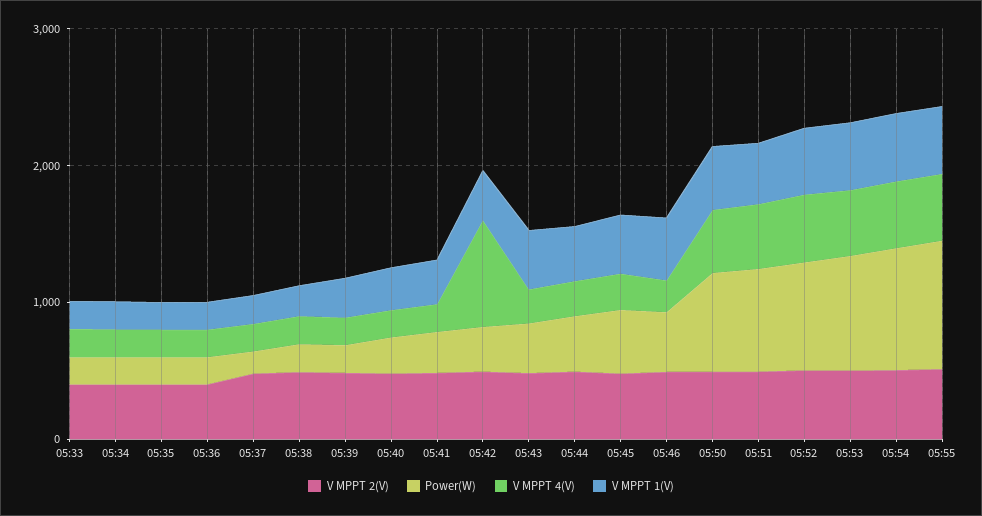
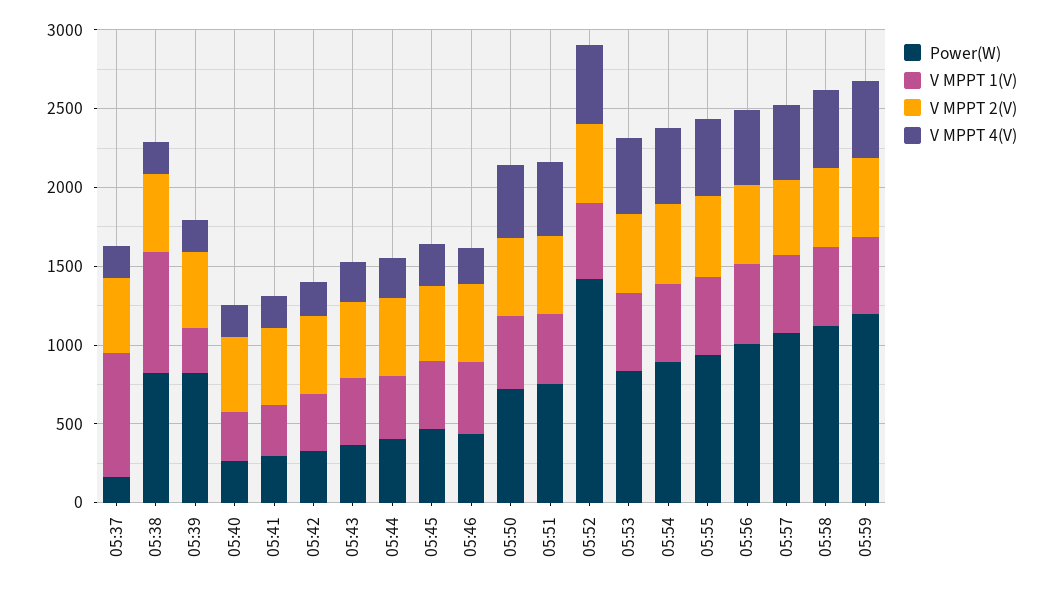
V MPPT 2(V), 05:33: 400 -> none
Power(W), 05:33: 200 -> none
V MPPT 4(V), 05:33: 200 -> none
V MPPT 1(V), 05:33: 200 -> none
V MPPT 2(V), 05:34: 400 -> none
Power(W), 05:34: 200 -> none
V MPPT 4(V), 05:34: 200 -> none
V MPPT 1(V), 05:34: 200 -> none
V MPPT 2(V), 05:35: 400 -> none
Power(W), 05:35: 200 -> none
V MPPT 4(V), 05:35: 200 -> none
V MPPT 1(V), 05:35: 200 -> none
V MPPT 2(V), 05:36: 400 -> none
Power(W), 05:36: 200 -> none
V MPPT 4(V), 05:36: 200 -> none
V MPPT 1(V), 05:36: 200 -> none
V MPPT 1(V), 05:37: 200 -> 800
Power(W), 05:38: 200 -> 800
V MPPT 1(V), 05:38: 200 -> 800
Power(W), 05:39: 200 -> 800
V MPPT 4(V), 05:42: 800 -> 200
Power(W), 05:52: 800 -> 1400
Power(W), 05:56: none -> 1000
V MPPT 1(V), 05:56: none -> 500
V MPPT 2(V), 05:56: none -> 500
V MPPT 4(V), 05:56: none -> 500
Power(W), 05:57: none -> 1100
V MPPT 1(V), 05:57: none -> 500
V MPPT 2(V), 05:57: none -> 500
V MPPT 4(V), 05:57: none -> 500
Power(W), 05:58: none -> 1100
V MPPT 1(V), 05:58: none -> 500
V MPPT 2(V), 05:58: none -> 500
V MPPT 4(V), 05:58: none -> 500
Power(W), 05:59: none -> 1200
V MPPT 1(V), 05:59: none -> 500
V MPPT 2(V), 05:59: none -> 500
V MPPT 4(V), 05:59: none -> 500

